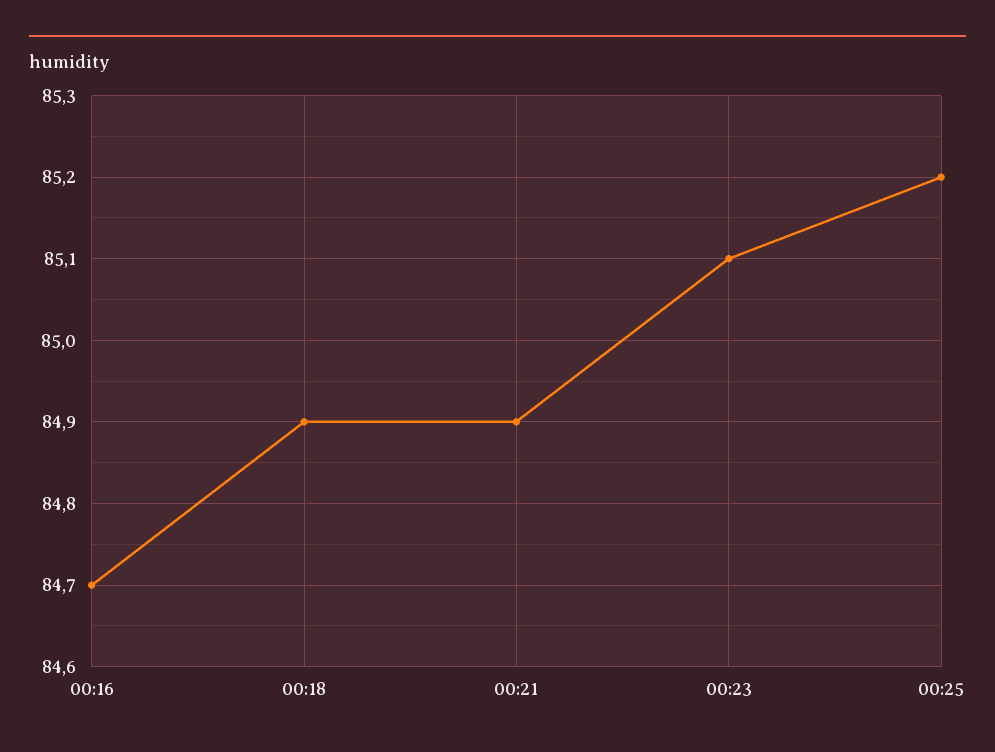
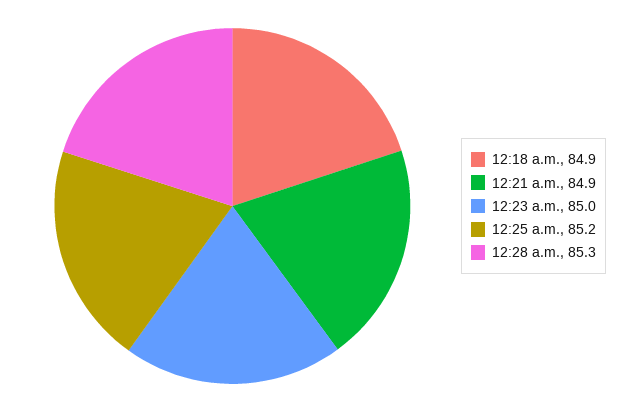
00:16: 84.7 -> none
00:23: 85.1 -> 85
12:28 a.m.: none -> 85.3

